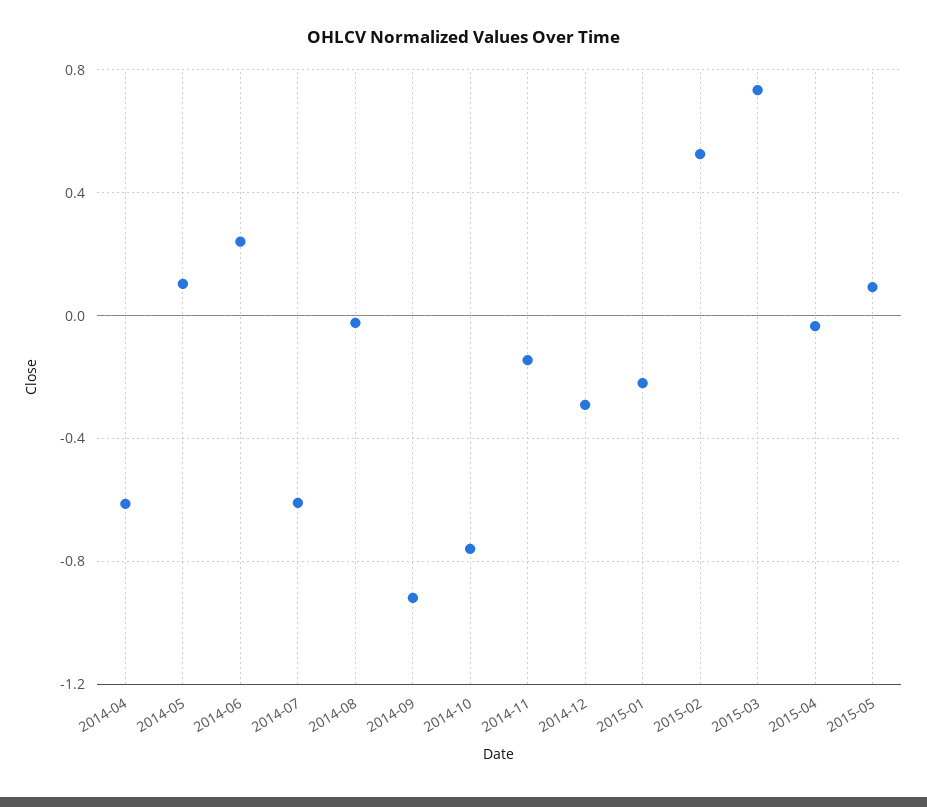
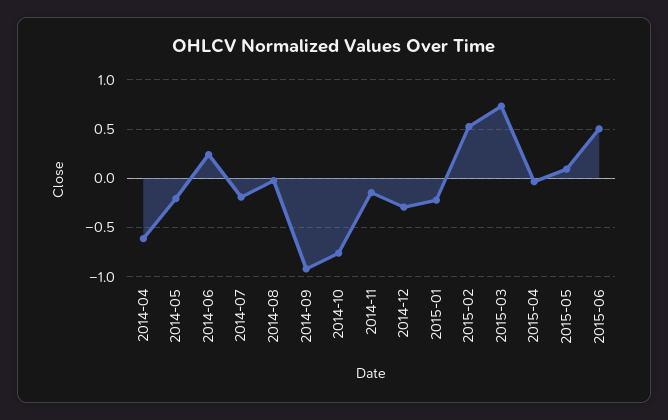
2014-05: 0.1 -> -0.2
2014-07: -0.6 -> -0.2
2015-06: none -> 0.5

